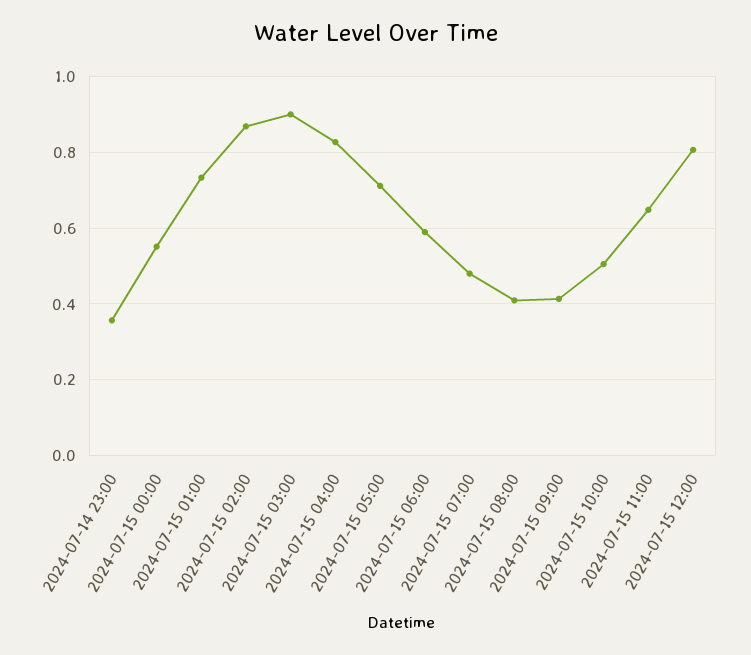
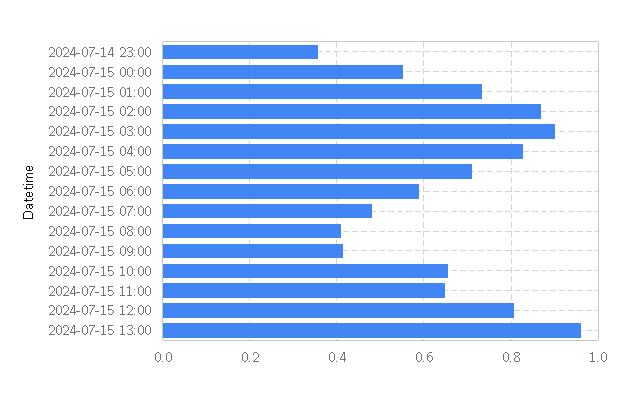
2024-07-15 10:00: 0.5 -> 0.66
2024-07-15 13:00: none -> 0.96

